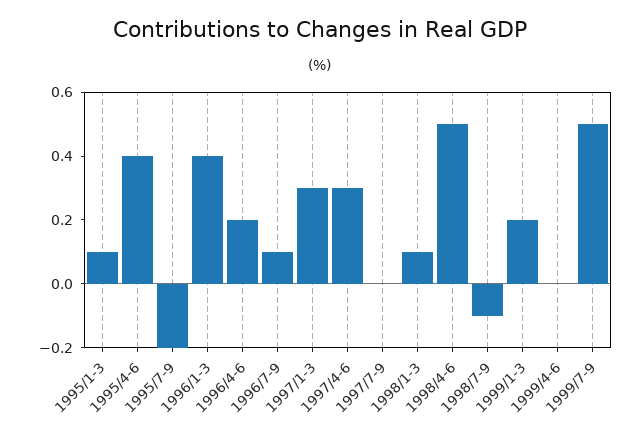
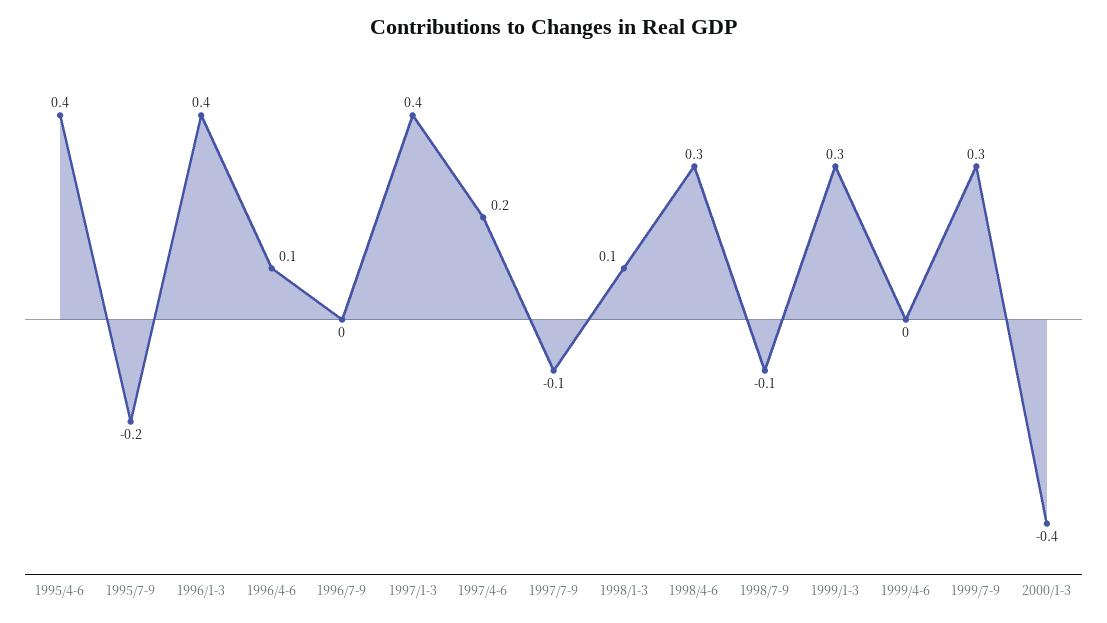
1995/1-3: 0.1 -> none
1996/4-6: 0.2 -> 0.1
1996/7-9: 0.1 -> 0
1997/1-3: 0.3 -> 0.4
1997/4-6: 0.3 -> 0.2
1997/7-9: 0 -> -0.1
1998/4-6: 0.5 -> 0.3
1999/1-3: 0.2 -> 0.3
1999/7-9: 0.5 -> 0.3
2000/1-3: none -> -0.4

